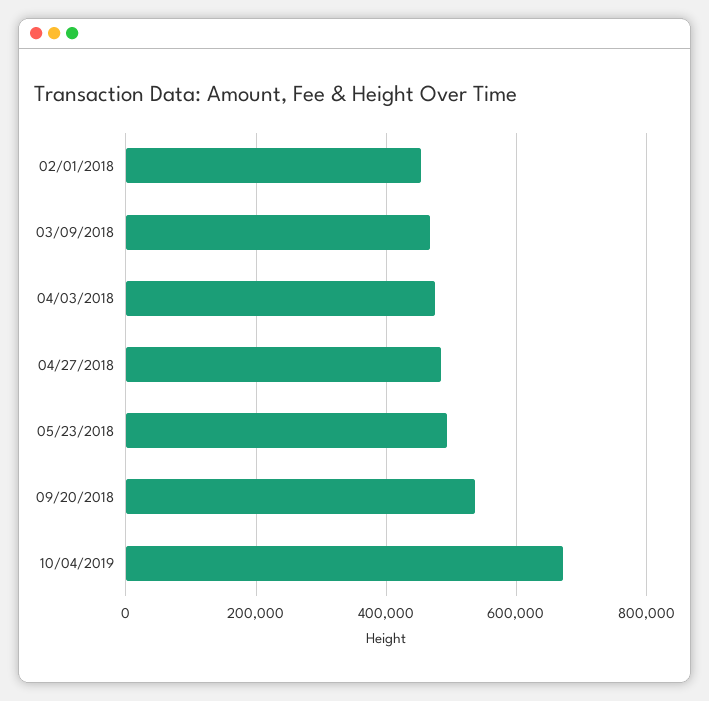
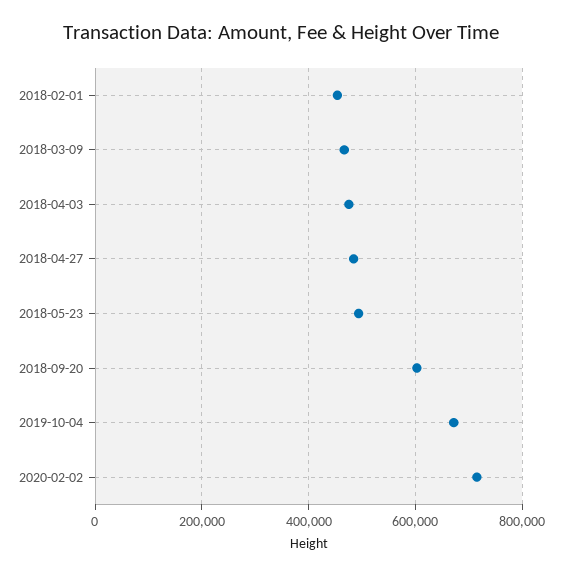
09/20/2018: 540000 -> 600000
2020-02-02: none -> 720000

